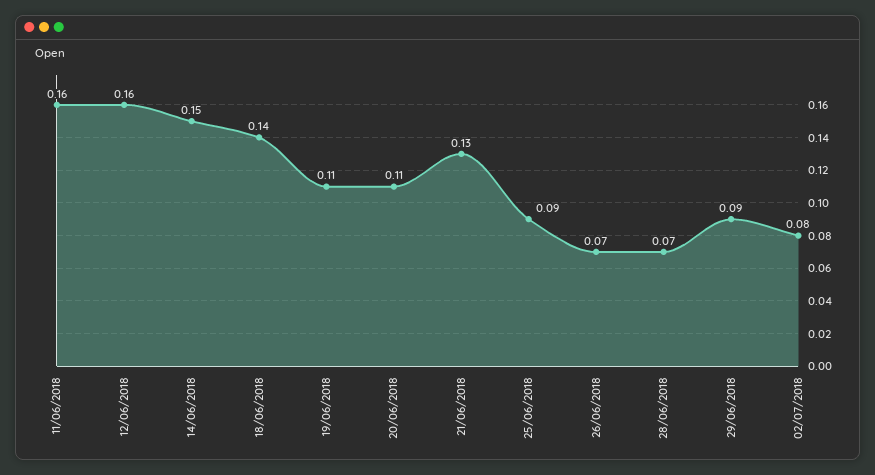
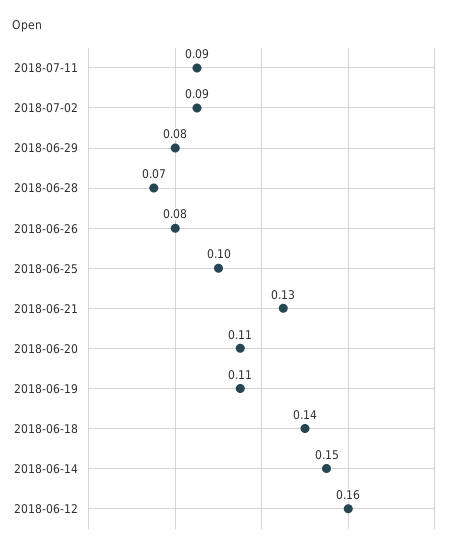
11/06/2018: 0.16 -> none
25/06/2018: 0.09 -> 0.1
26/06/2018: 0.07 -> 0.08
29/06/2018: 0.09 -> 0.08
02/07/2018: 0.08 -> 0.09
2018-07-11: none -> 0.09

